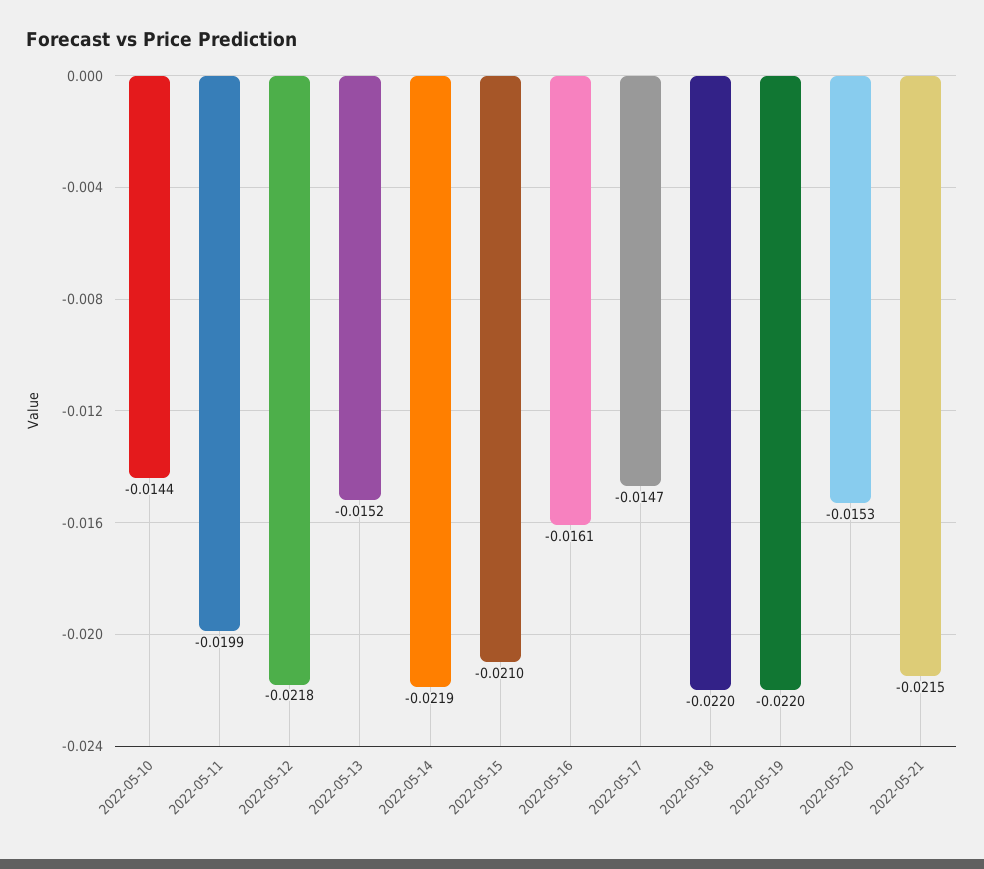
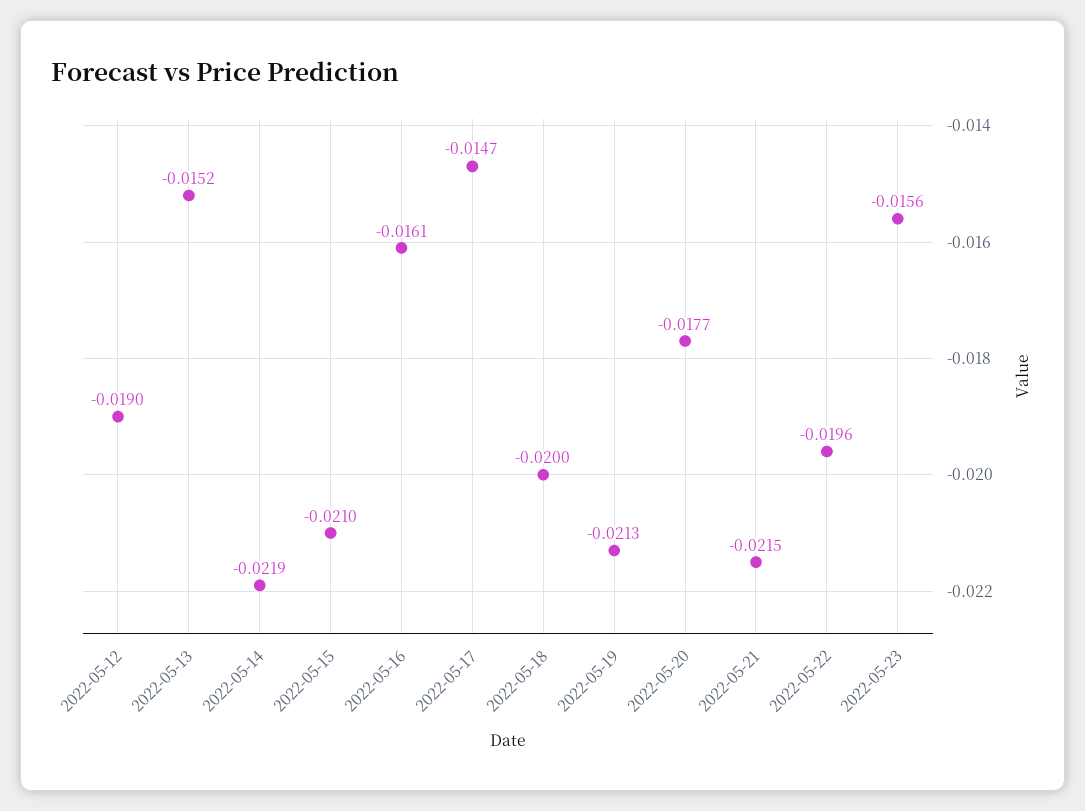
2022-05-10: -0.0144 -> none
2022-05-11: -0.0199 -> none
2022-05-12: -0.0218 -> -0.019
2022-05-18: -0.022 -> -0.02
2022-05-19: -0.022 -> -0.0213
2022-05-20: -0.0153 -> -0.0177
2022-05-22: none -> -0.0196
2022-05-23: none -> -0.0156

